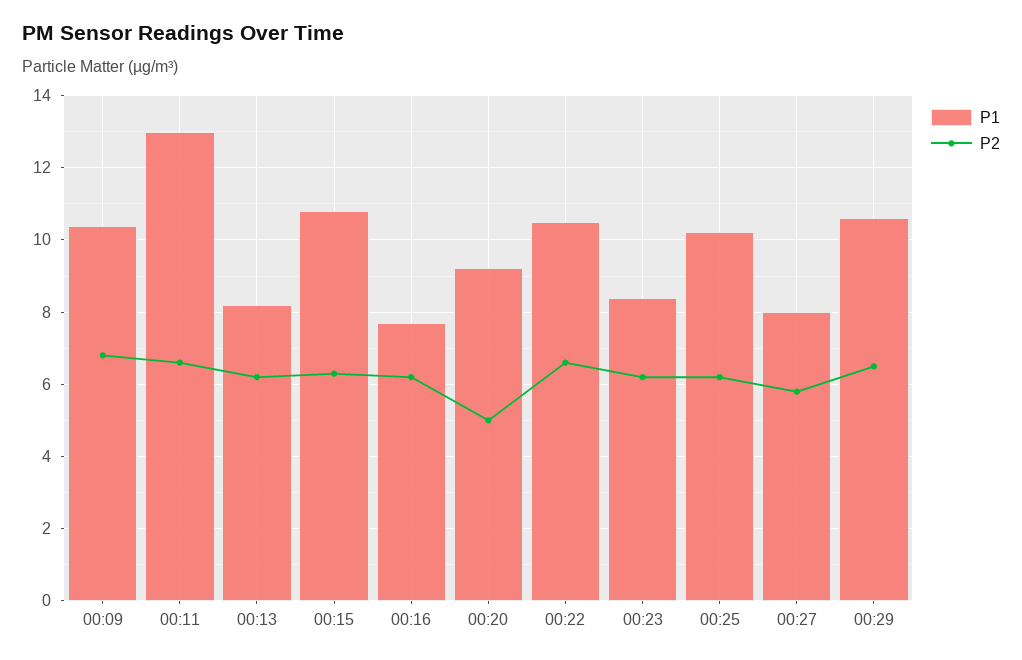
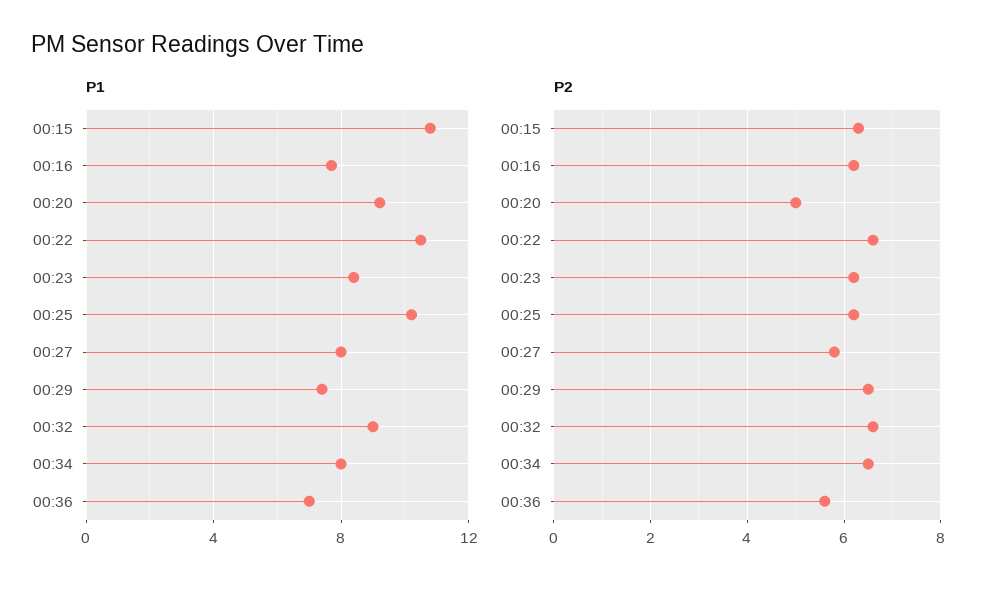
P1, 00:09: 10.4 -> none
P2, 00:09: 6.8 -> none
P1, 00:11: 13 -> none
P2, 00:11: 6.6 -> none
P1, 00:13: 8.2 -> none
P2, 00:13: 6.2 -> none
P1, 00:29: 10.6 -> 7.5
P1, 00:32: none -> 9
P1, 00:34: none -> 8
P1, 00:36: none -> 7
P2, 00:32: none -> 6.5
P2, 00:34: none -> 6.5
P2, 00:36: none -> 5.5

